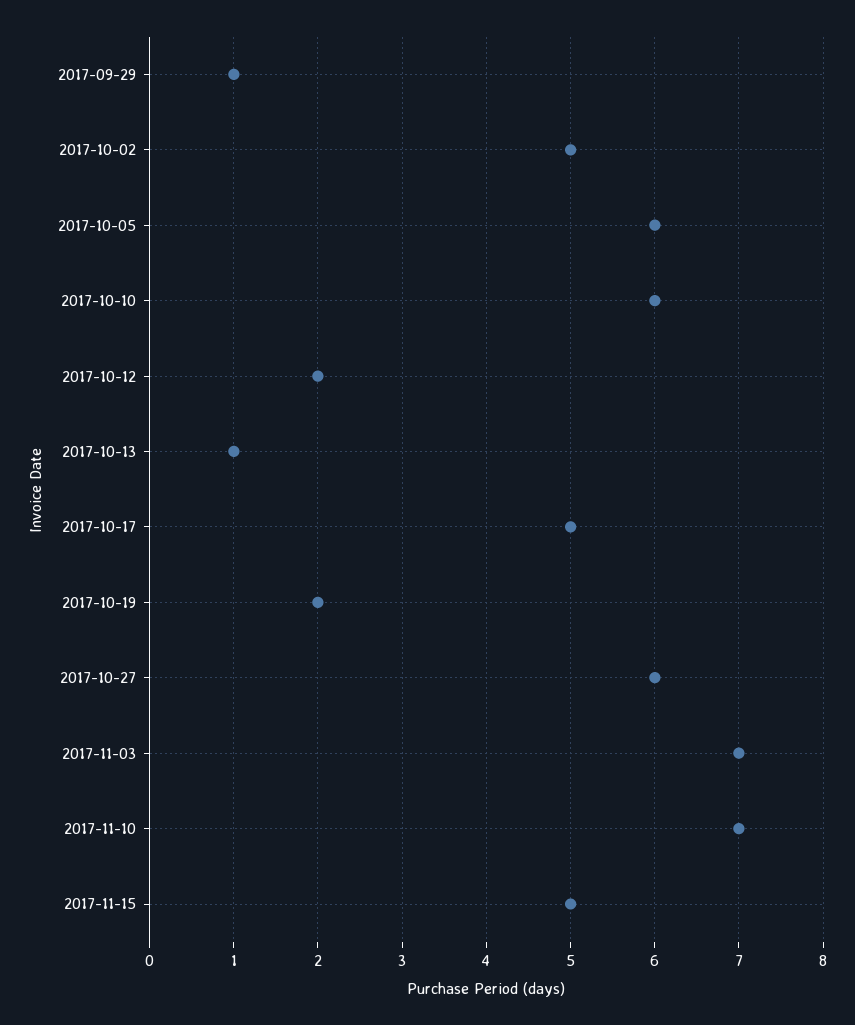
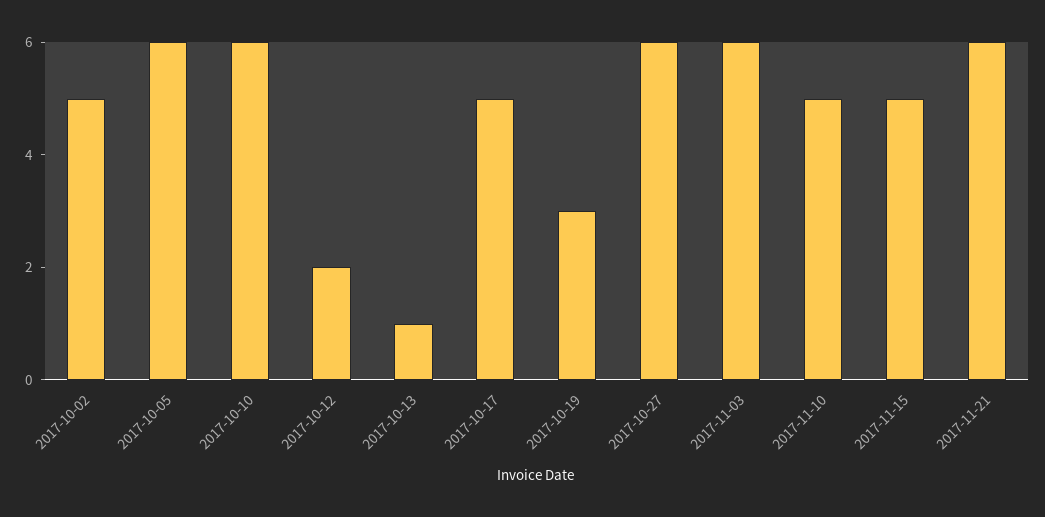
2017-09-29: 1 -> none
2017-10-19: 2 -> 3
2017-11-03: 7 -> 6
2017-11-10: 7 -> 5
2017-11-21: none -> 6

